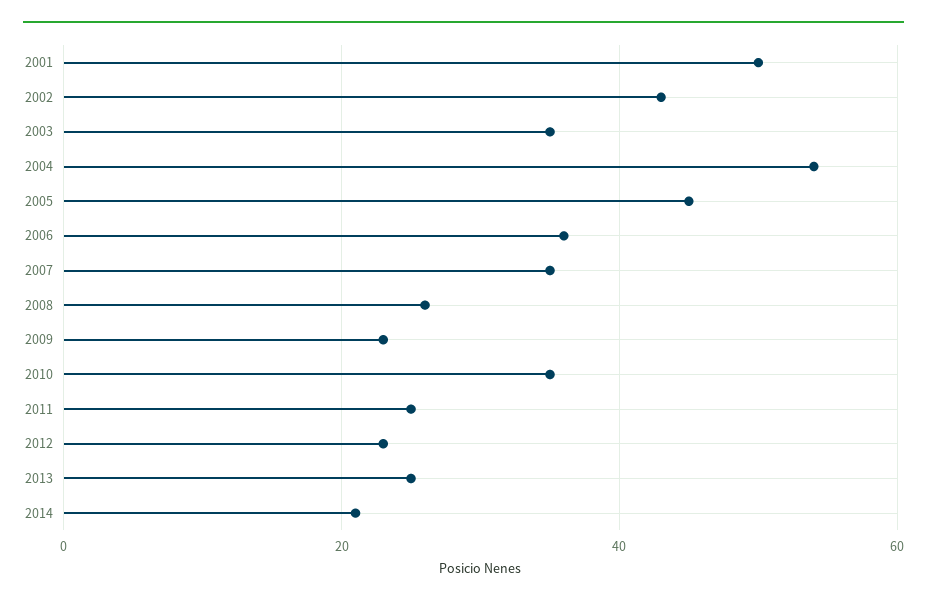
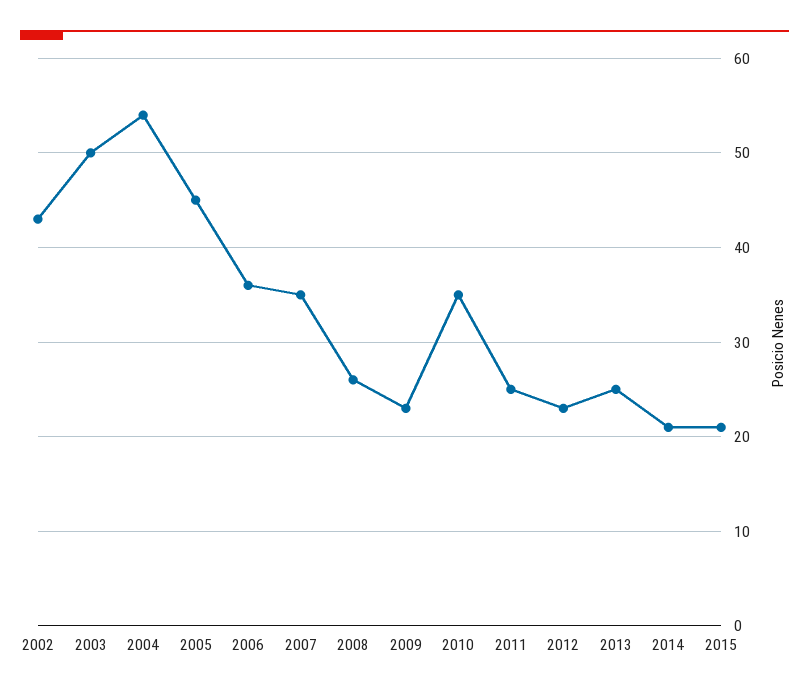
2001: 50 -> none
2003: 35 -> 50
2015: none -> 21

